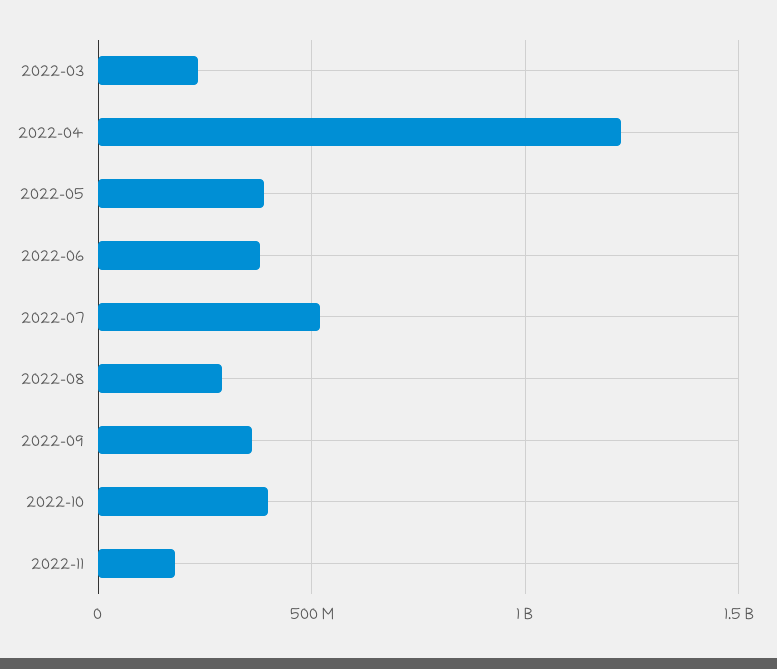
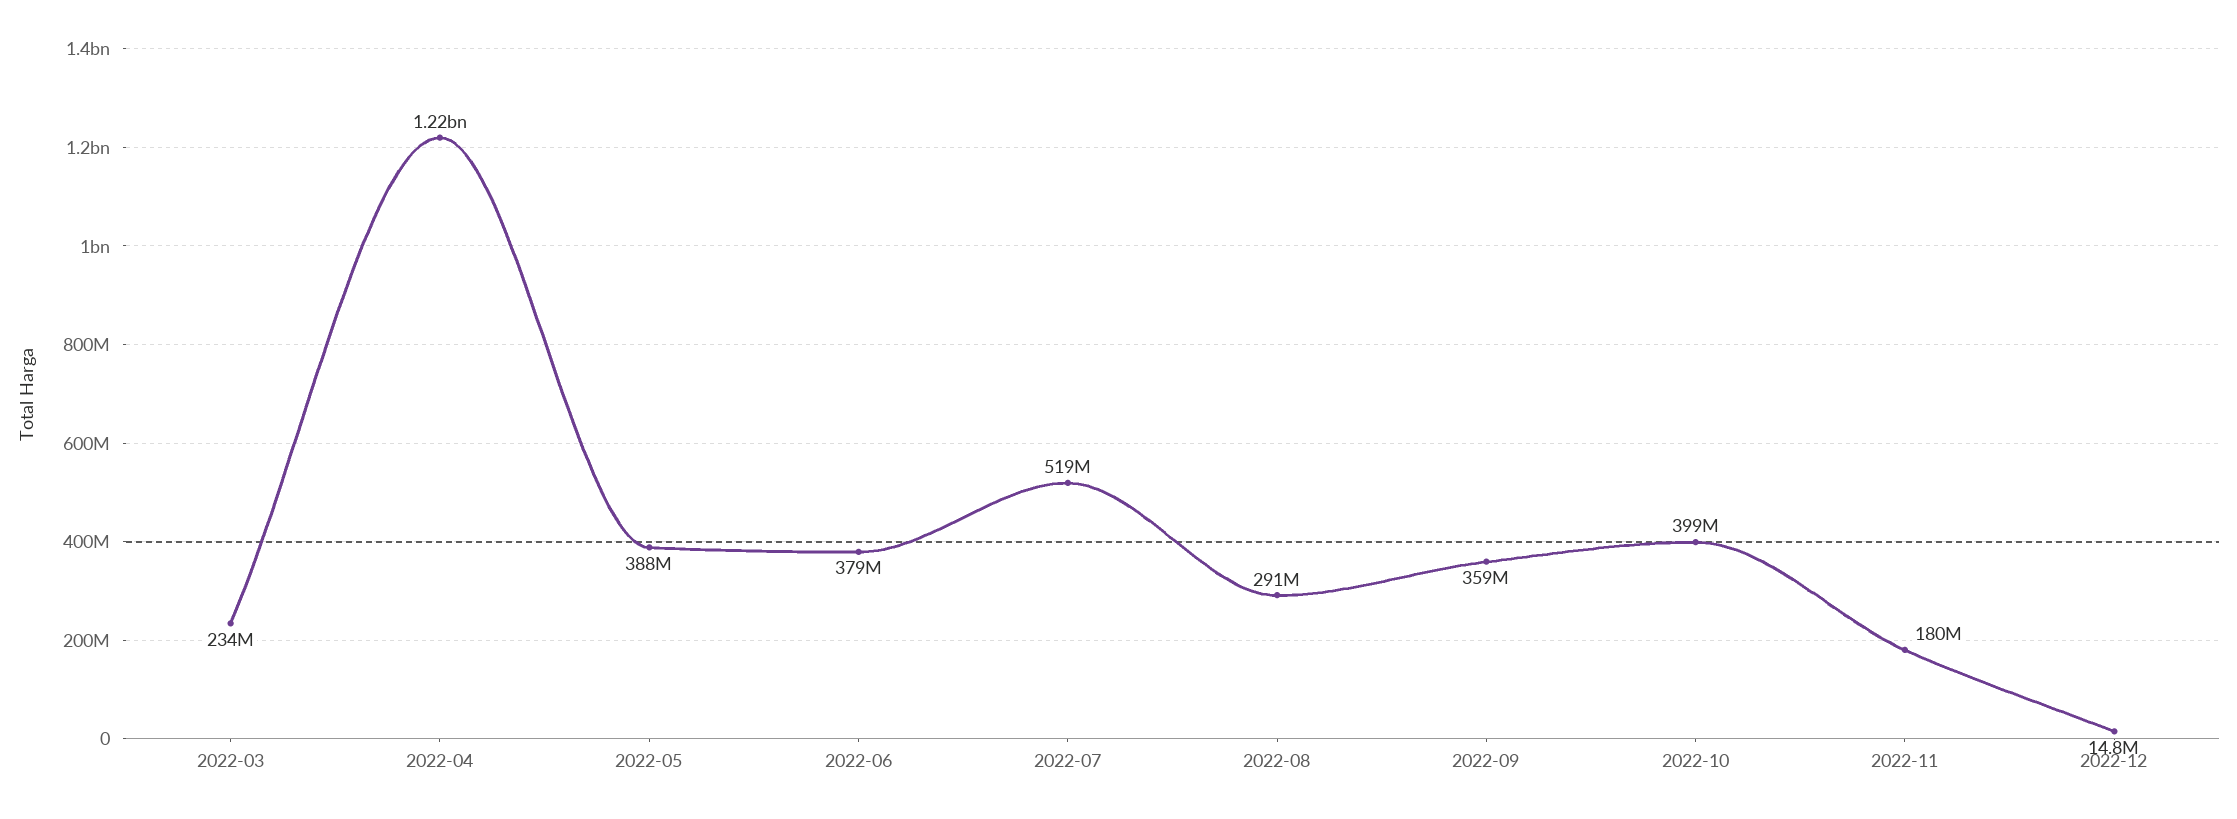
2022-12: none -> 14800000

